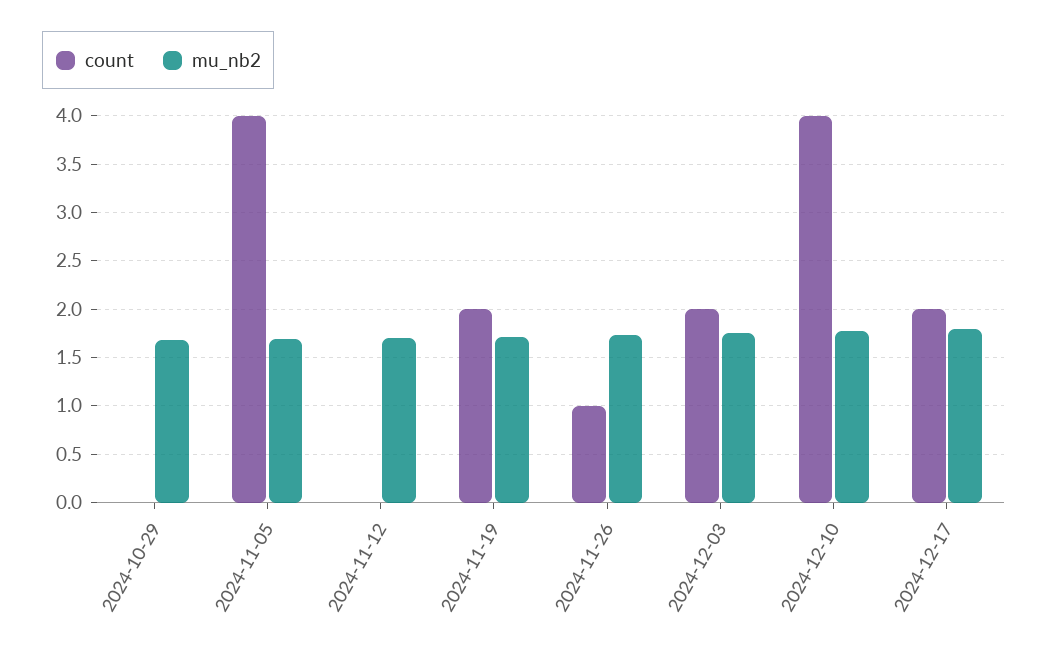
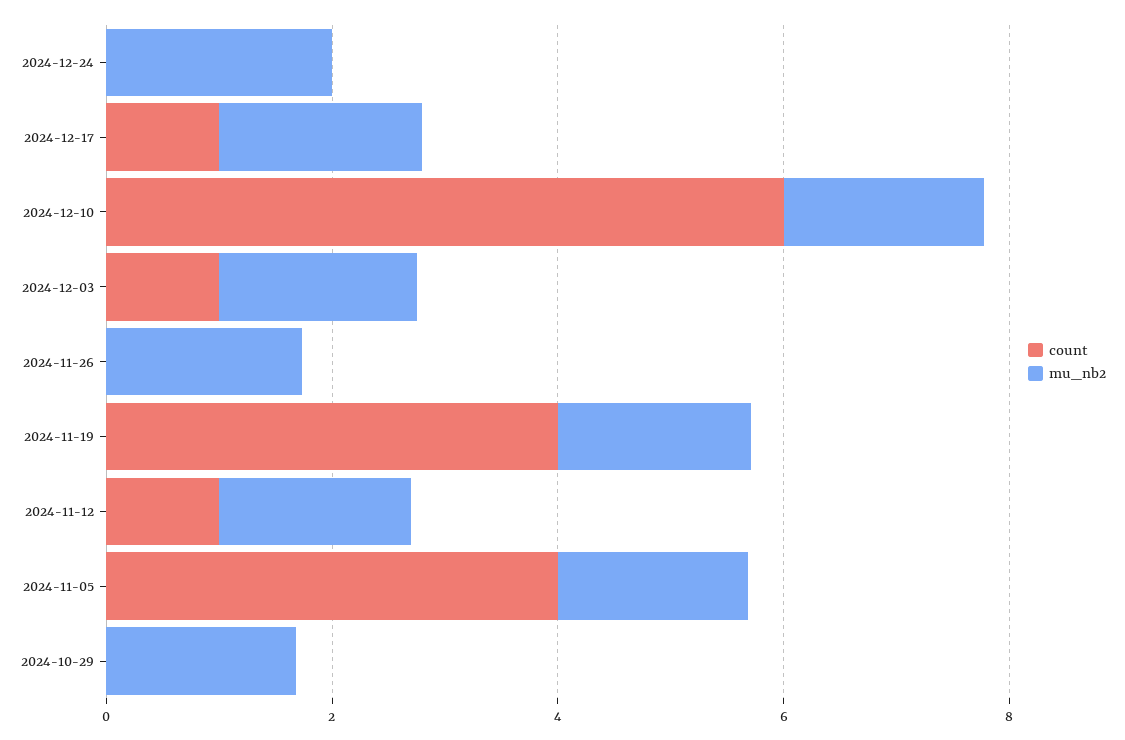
count, 2024-11-12: 0 -> 1
count, 2024-11-19: 2 -> 4
count, 2024-11-26: 1 -> 0
count, 2024-12-03: 2 -> 1
count, 2024-12-10: 4 -> 6
count, 2024-12-17: 2 -> 1
count, 2024-12-24: none -> 0
mu_nb2, 2024-12-24: none -> 2

